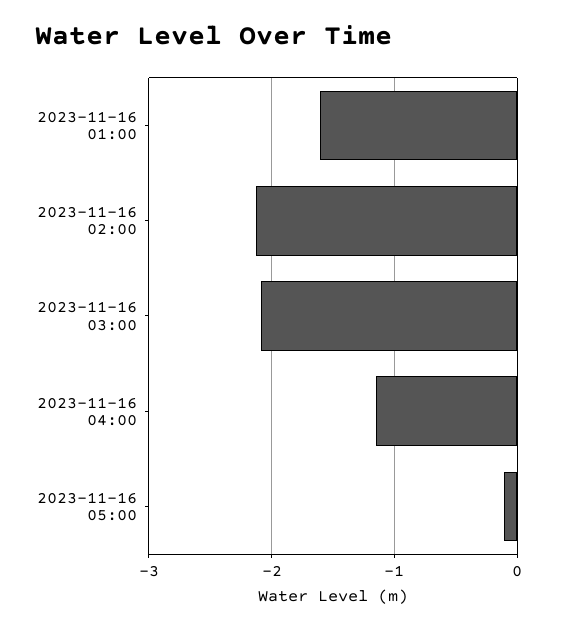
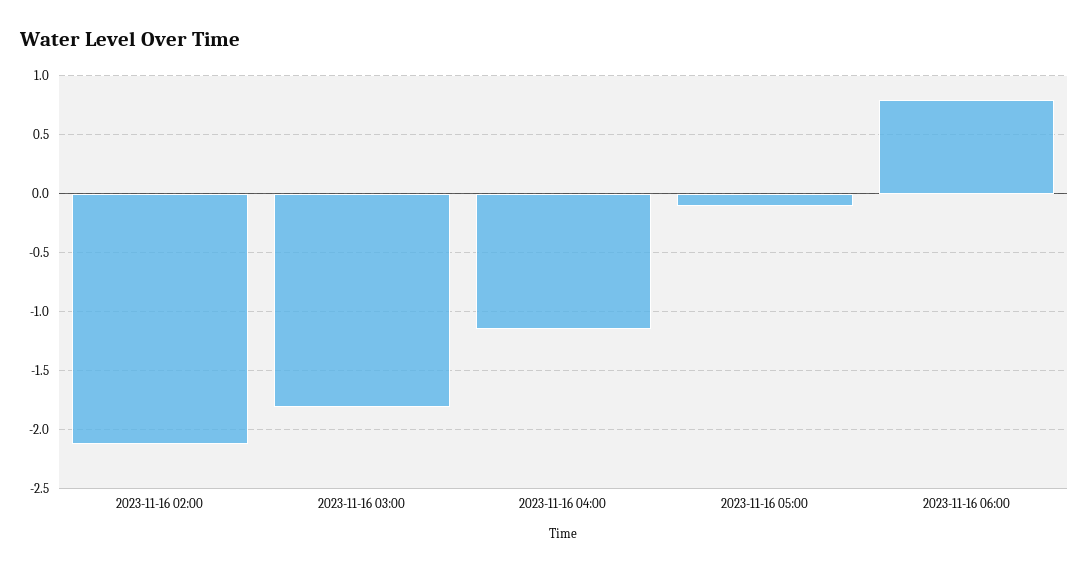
2023-11-16 01:00: -1.6 -> none
2023-11-16 03:00: -2.1 -> -1.8
2023-11-16 06:00: none -> 0.8

